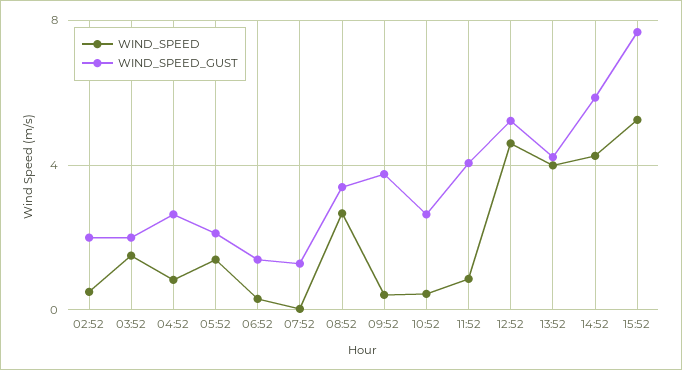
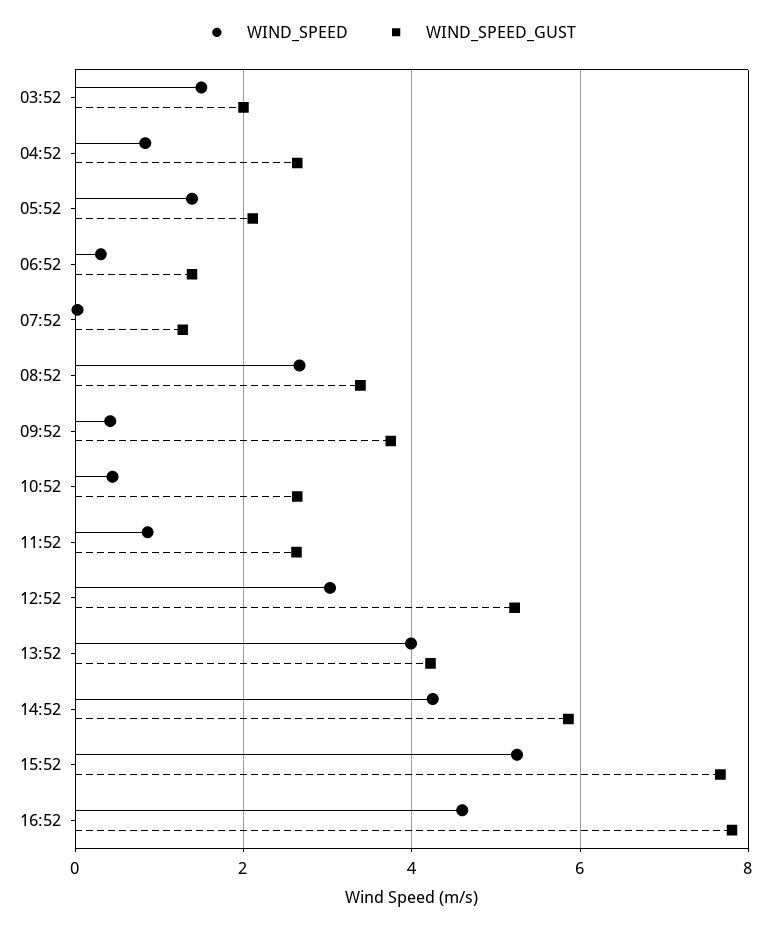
WIND_SPEED, 02:52: 0.5 -> none
WIND_SPEED_GUST, 02:52: 2 -> none
WIND_SPEED_GUST, 11:52: 4 -> 2.6
WIND_SPEED, 12:52: 4.5 -> 3
WIND_SPEED, 16:52: none -> 4.6
WIND_SPEED_GUST, 16:52: none -> 7.8

